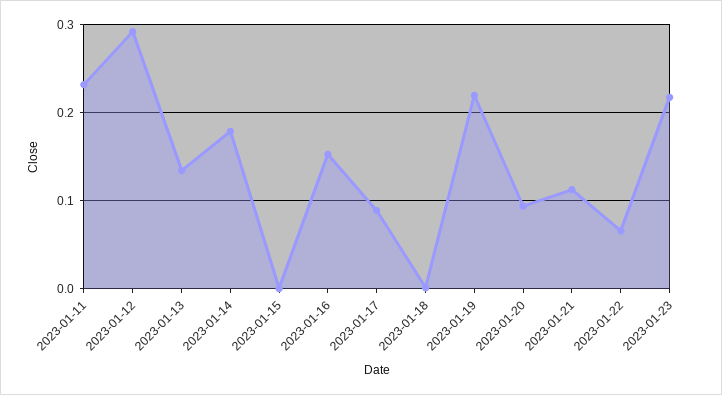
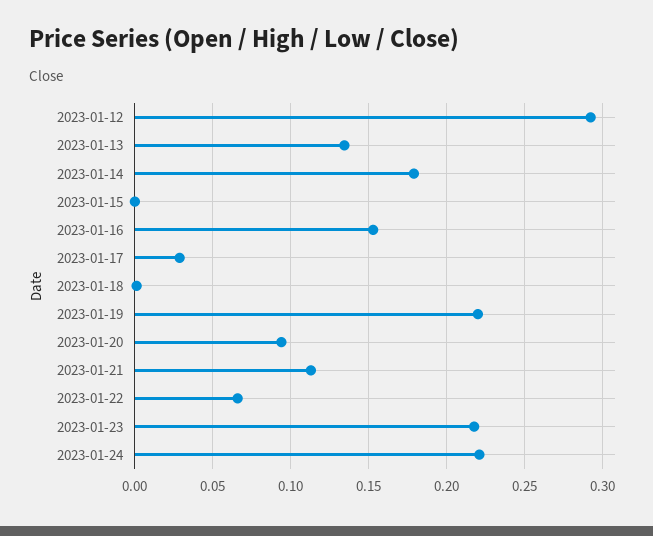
2023-01-11: 0.23 -> none
2023-01-17: 0.09 -> 0.03
2023-01-24: none -> 0.22

